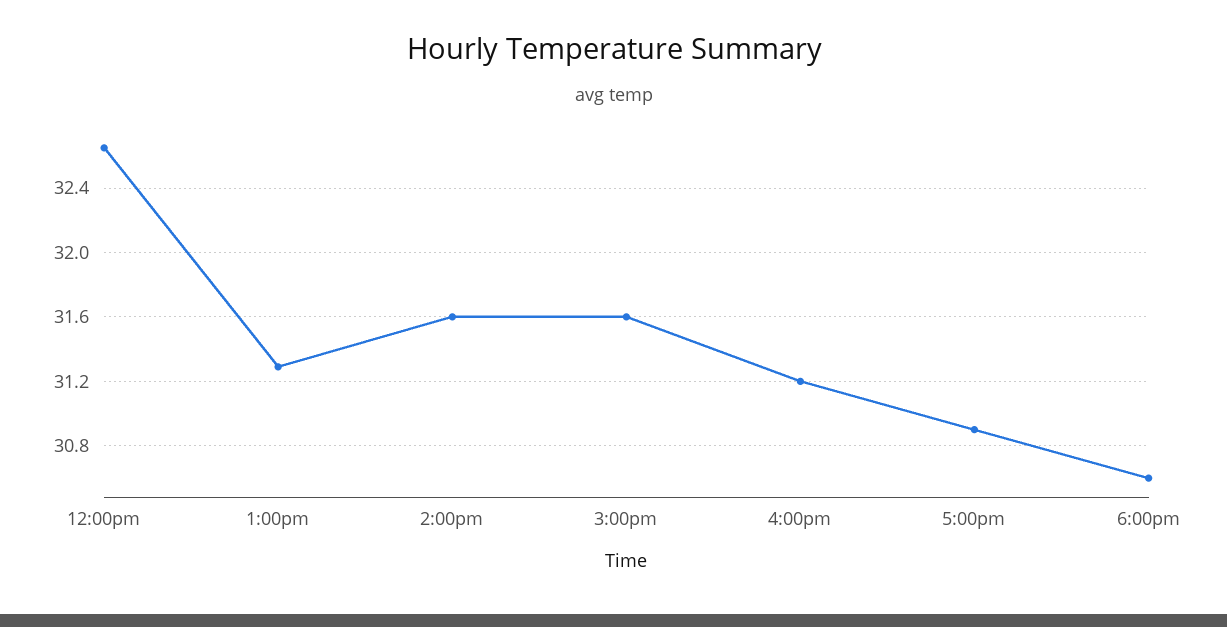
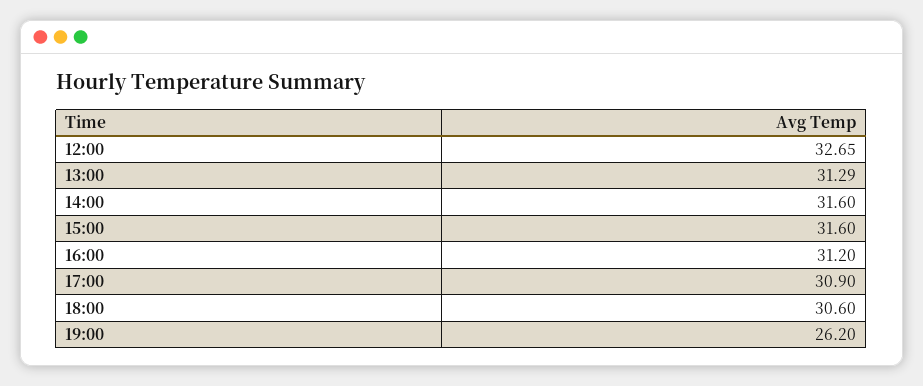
19:00: none -> 26.2

